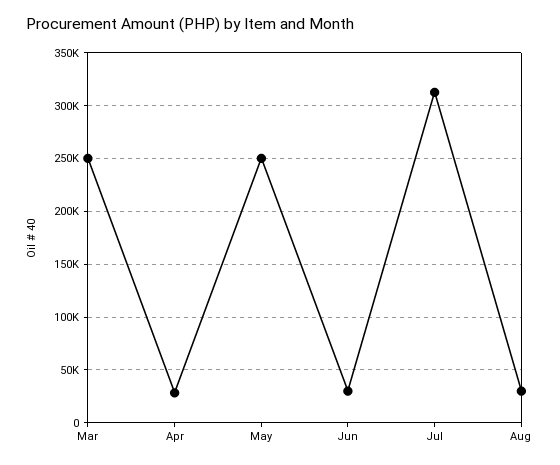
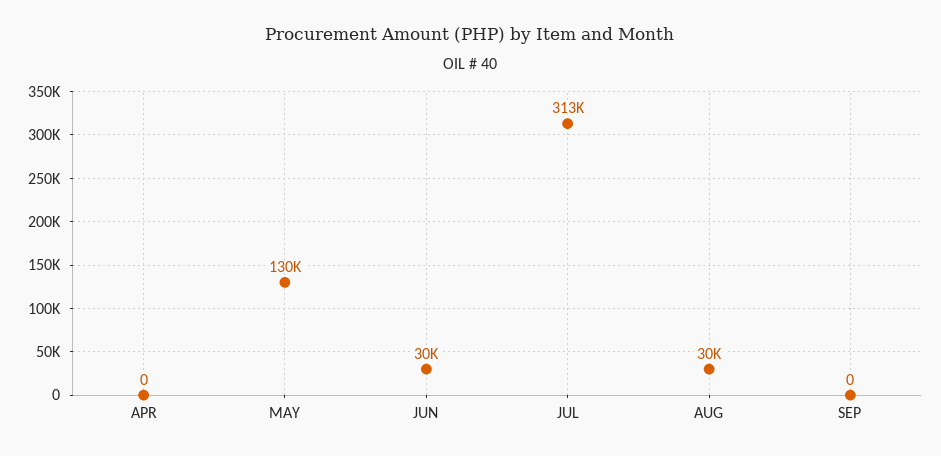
Mar: 250000 -> none
Apr: 30000 -> 0
May: 250000 -> 130000
SEP: none -> 0

